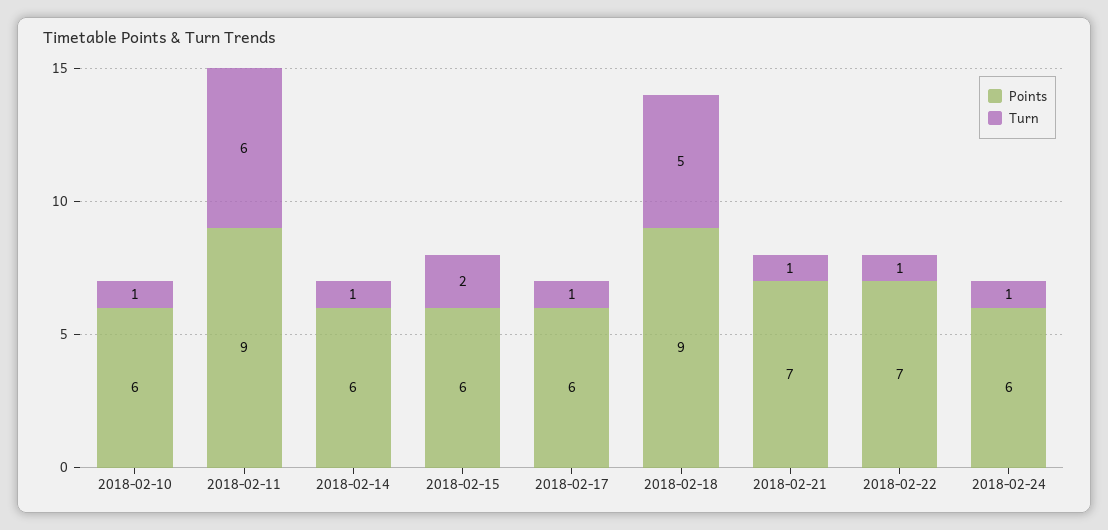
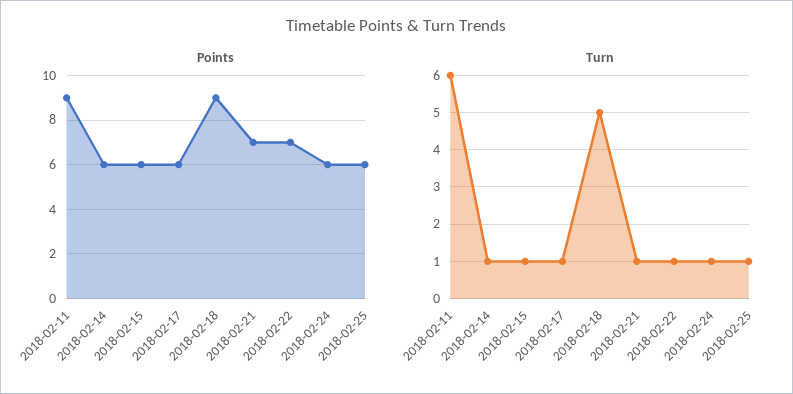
Points, 2018-02-10: 6 -> none
Turn, 2018-02-10: 1 -> none
Turn, 2018-02-15: 2 -> 1
Points, 2018-02-25: none -> 6
Turn, 2018-02-25: none -> 1

